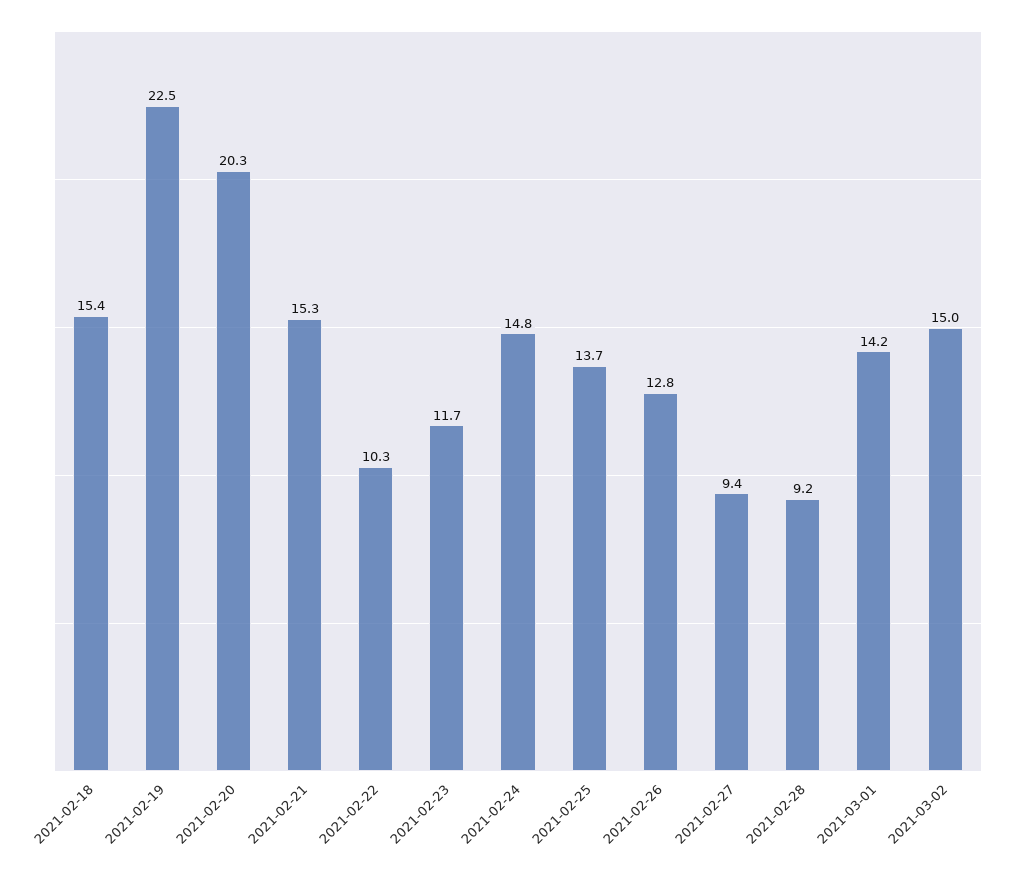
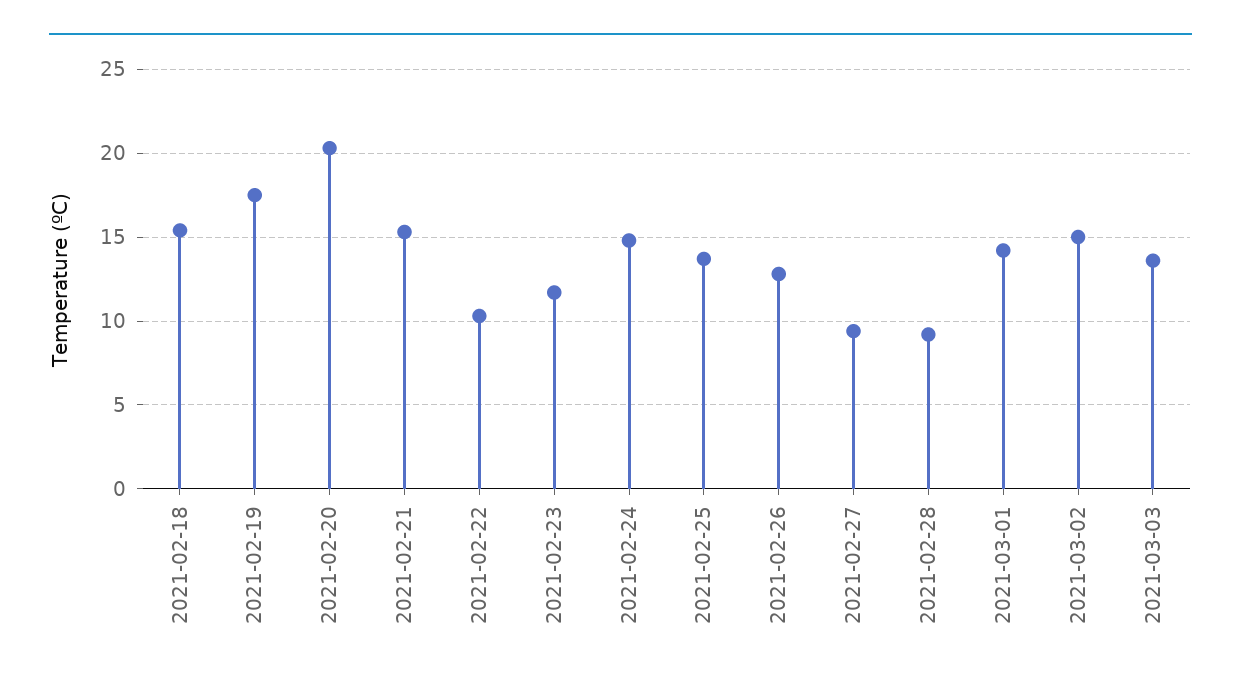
2021-02-19: 22.5 -> 17.5
2021-03-03: none -> 13.5

